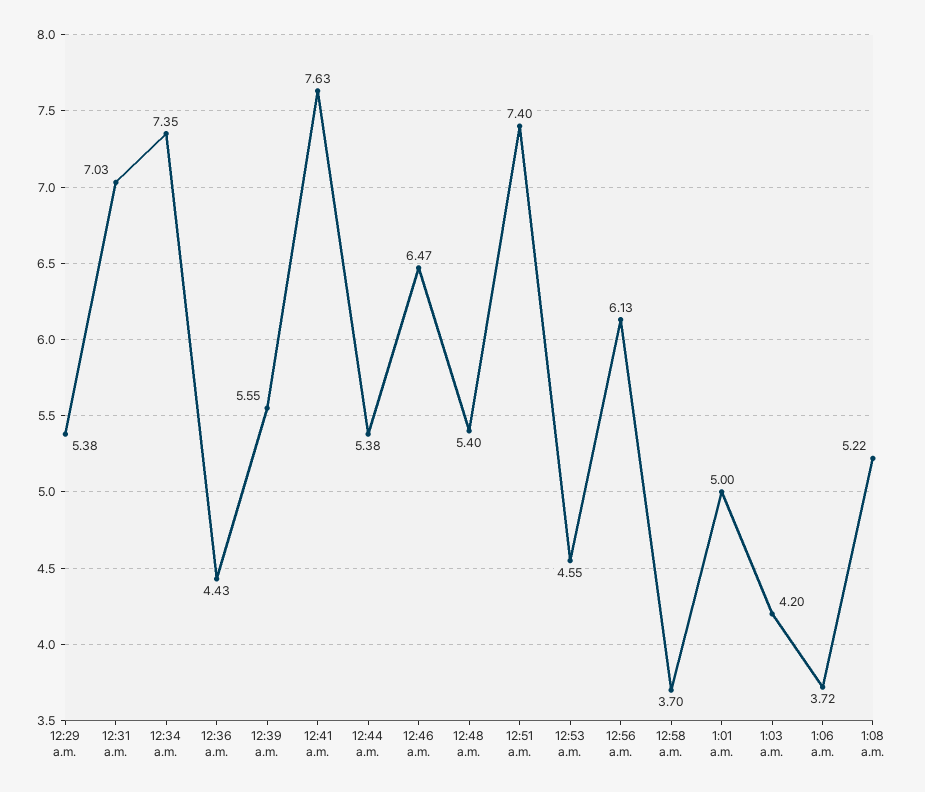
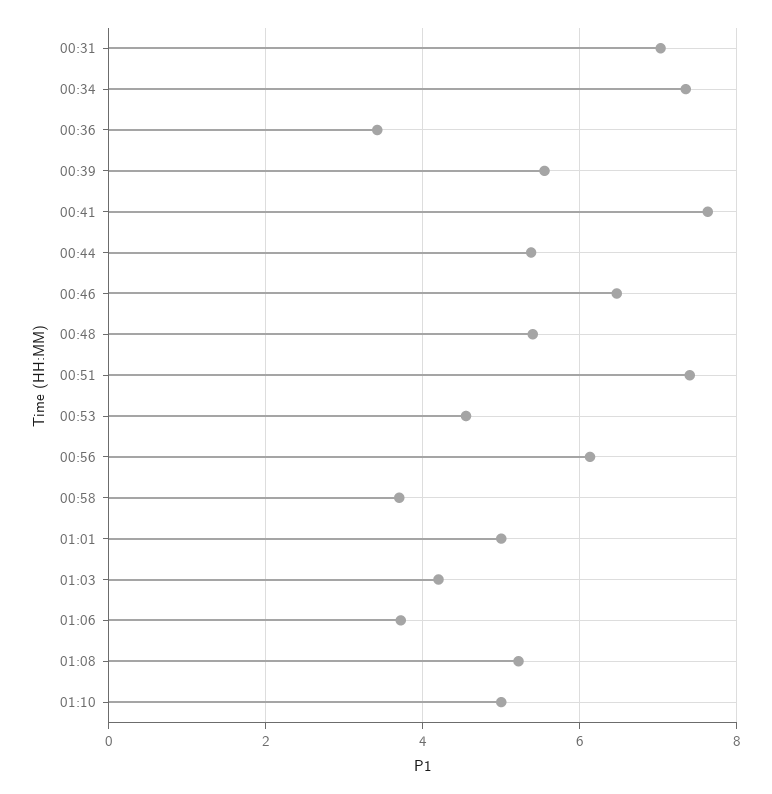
12:29 a.m.: 5.38 -> none
12:36 a.m.: 4.43 -> 3.4
01:10: none -> 5

